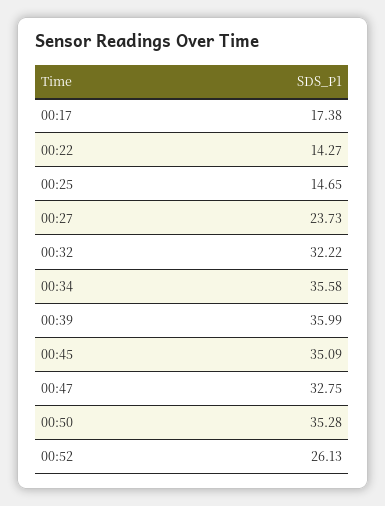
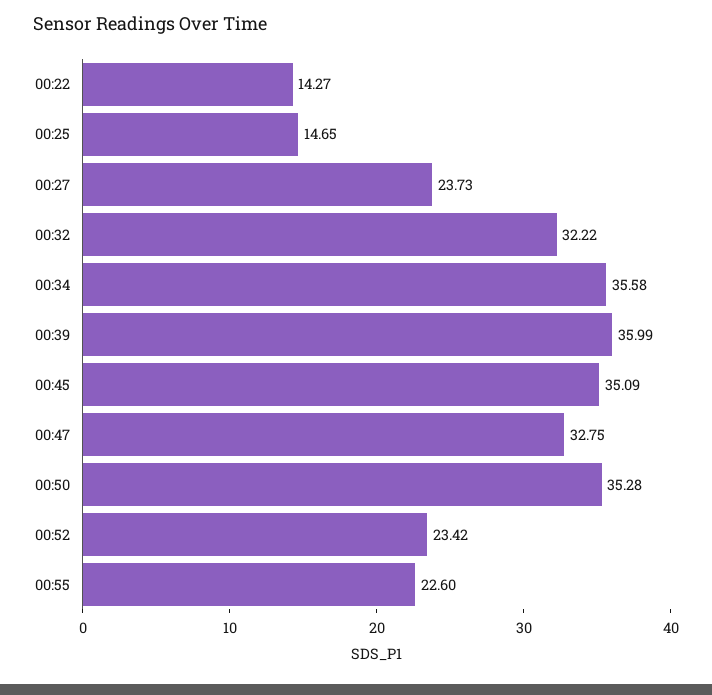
00:17: 17.38 -> none
00:52: 26.13 -> 23.42
00:55: none -> 22.6

